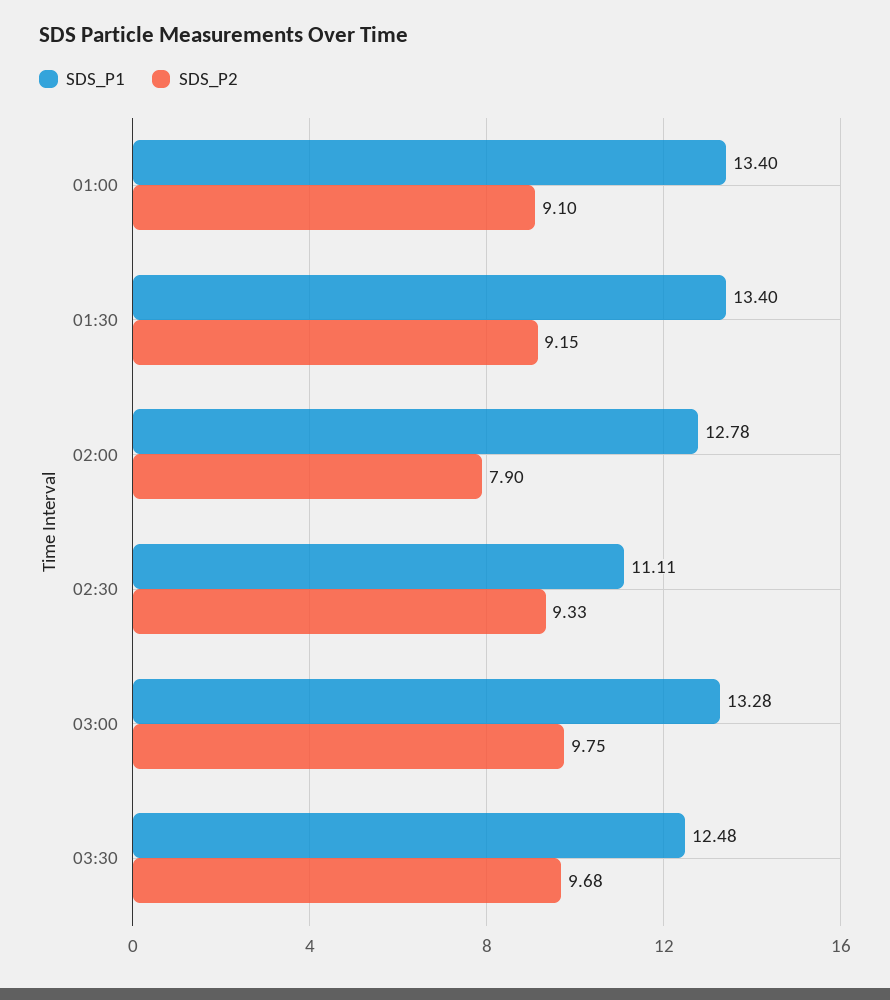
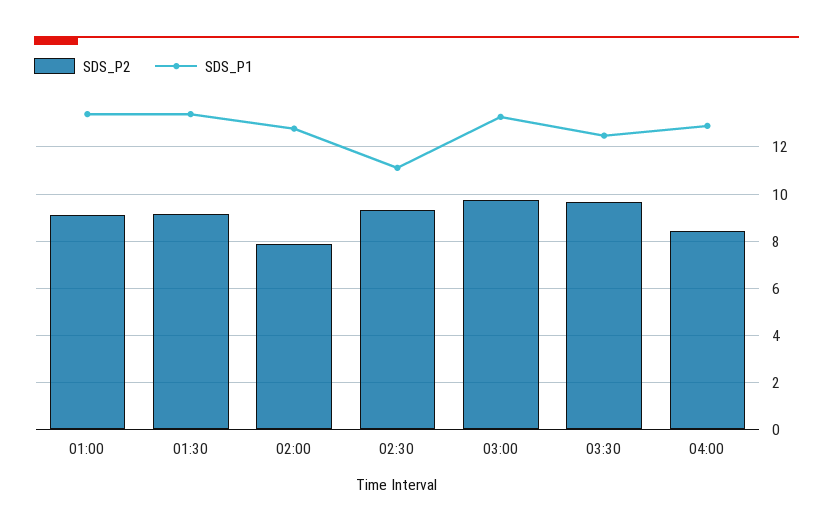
SDS_P2, 04:00: none -> 8.5
SDS_P1, 04:00: none -> 13

